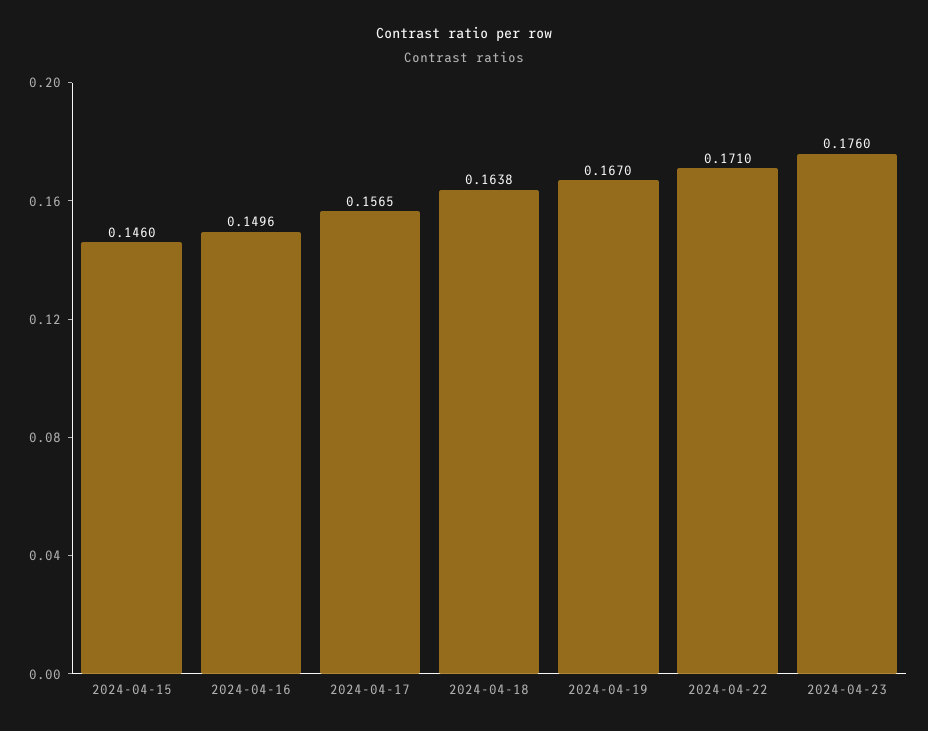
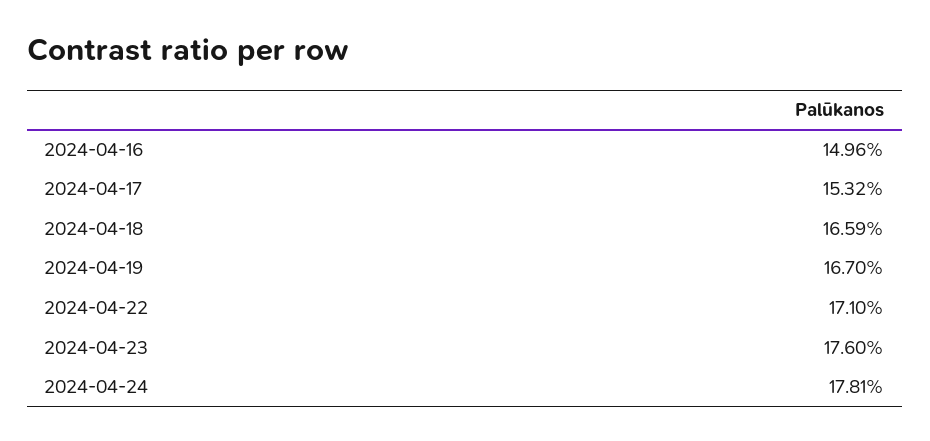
2024-04-15: 0.146 -> none
2024-04-17: 0.1565 -> 0.1532
2024-04-18: 0.1638 -> 0.1659
2024-04-24: none -> 0.1781

